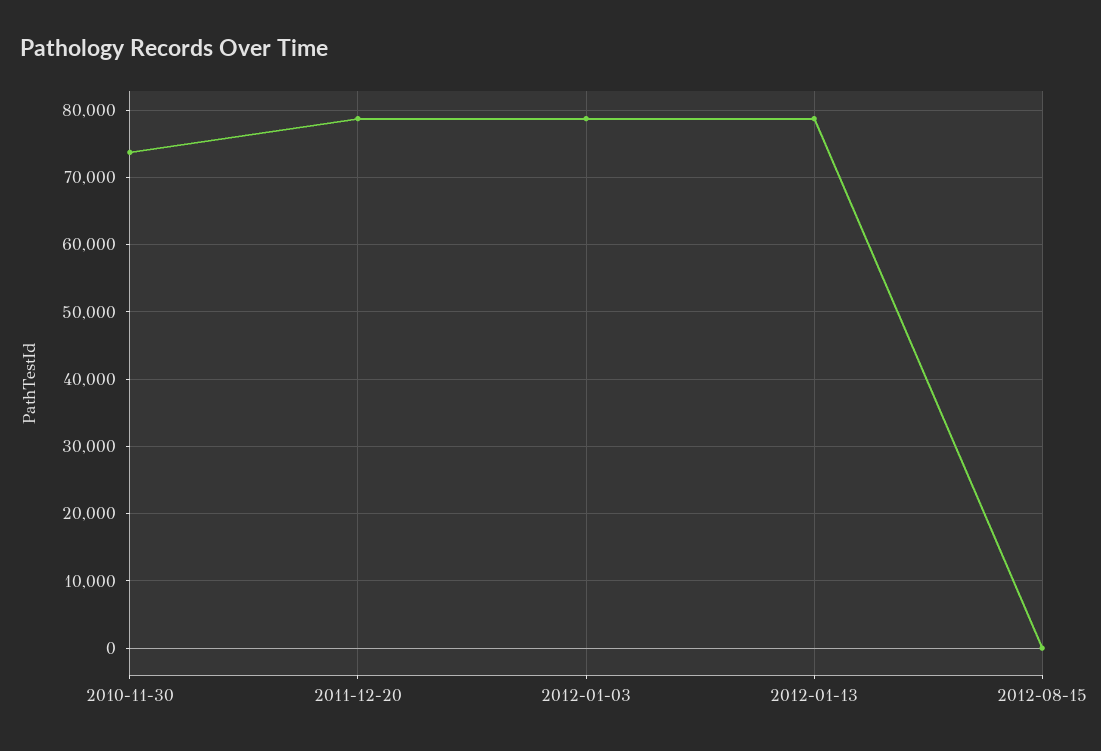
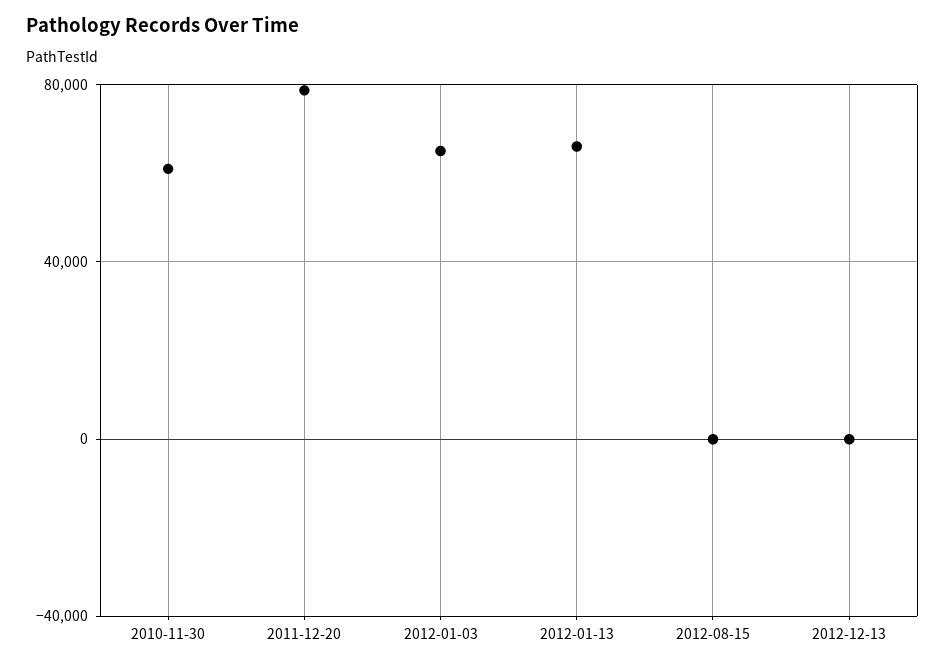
2010-11-30: 74000 -> 60000
2012-01-03: 79000 -> 65000
2012-01-13: 79000 -> 65000
2012-12-13: none -> 0

